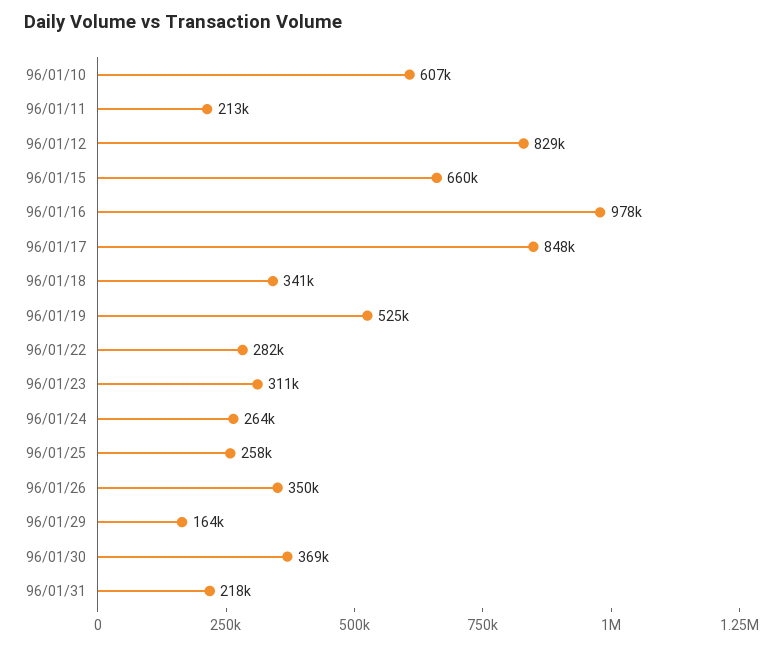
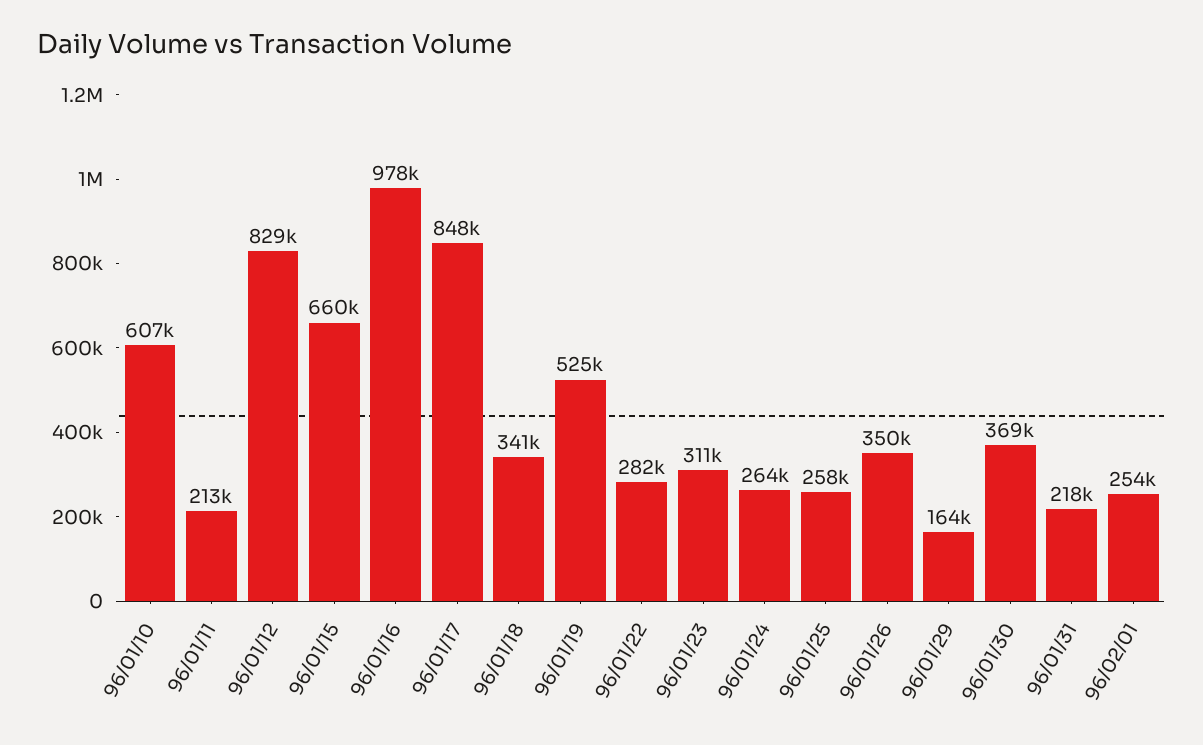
96/02/01: none -> 254000

